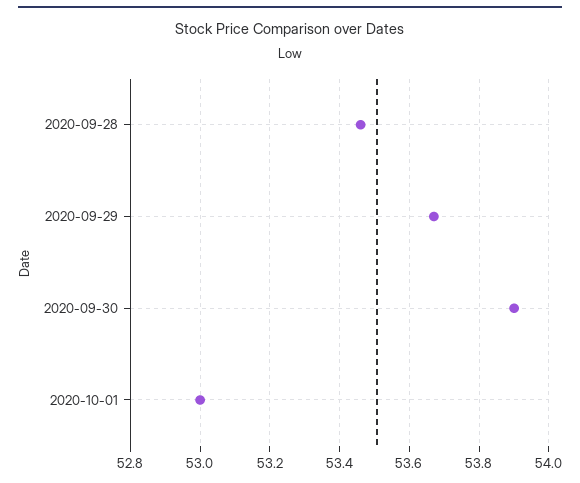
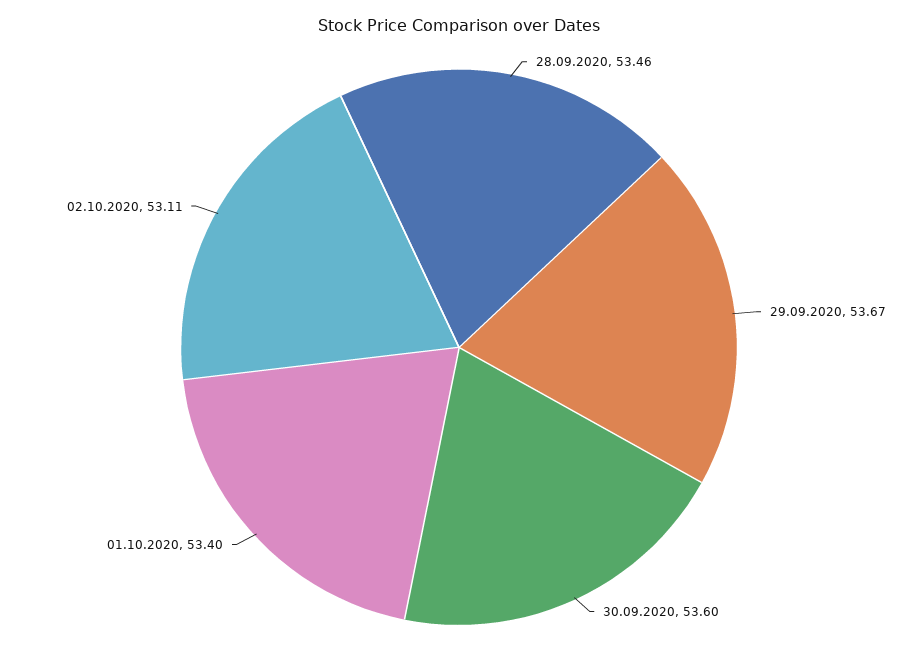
2020-09-30: 53.9 -> 53.6
2020-10-01: 53 -> 53.4
02.10.2020: none -> 53.11

